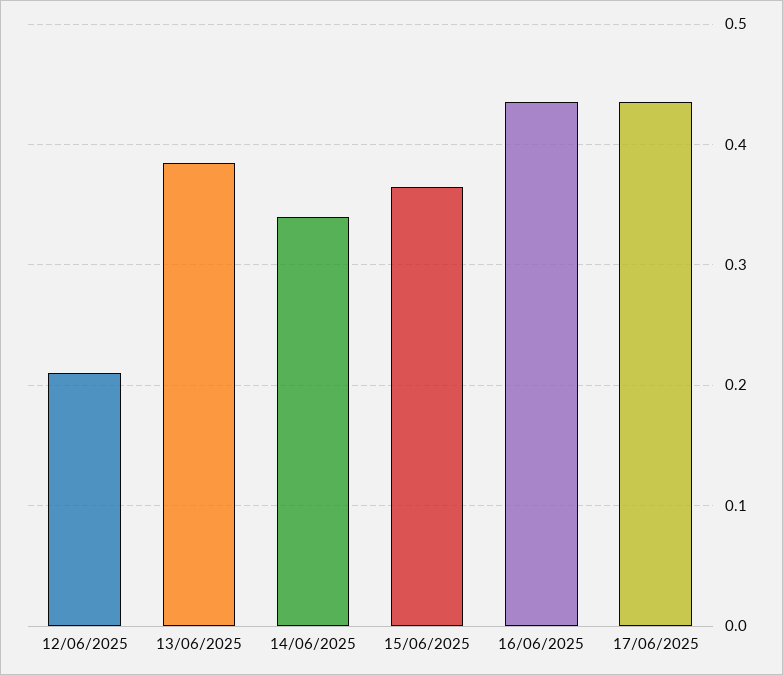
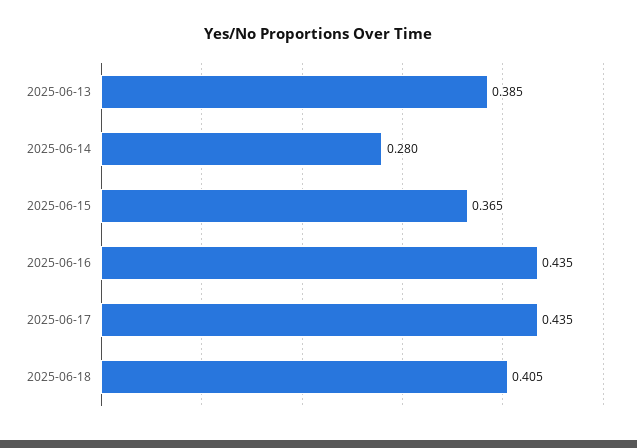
12/06/2025: 0.21 -> none
14/06/2025: 0.34 -> 0.28
2025-06-18: none -> 0.405

